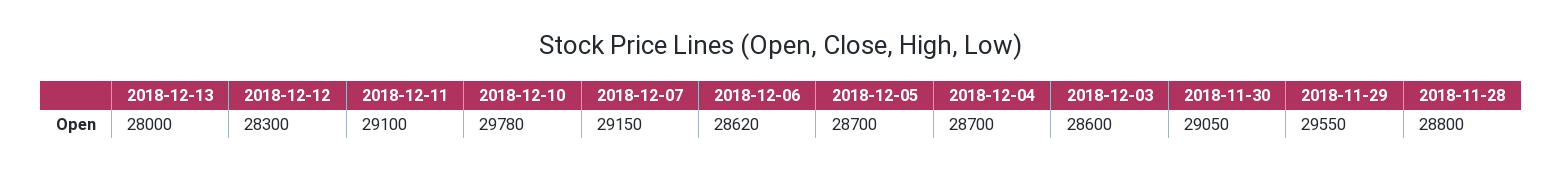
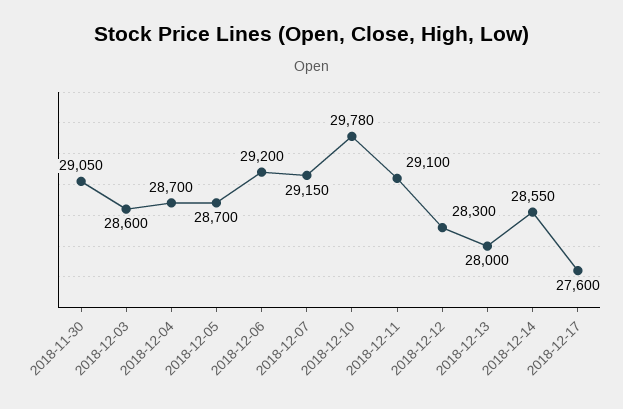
2018-12-06: 28620 -> 29200
2018-11-29: 29550 -> none
2018-11-28: 28800 -> none
2018-12-14: none -> 28550
2018-12-17: none -> 27600

